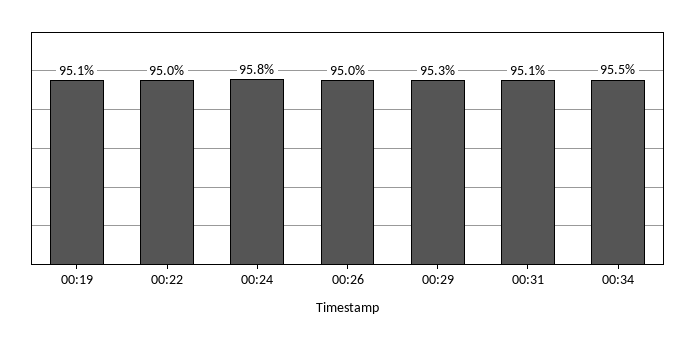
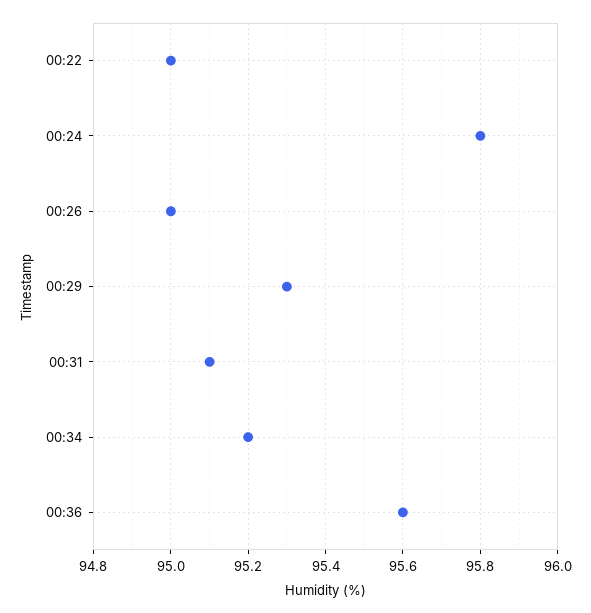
00:19: 95.1 -> none
00:34: 95.5 -> 95.2
00:36: none -> 95.6

